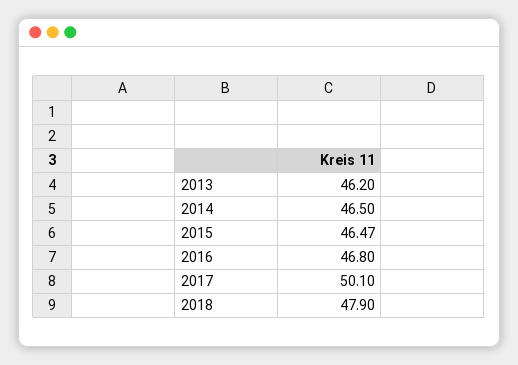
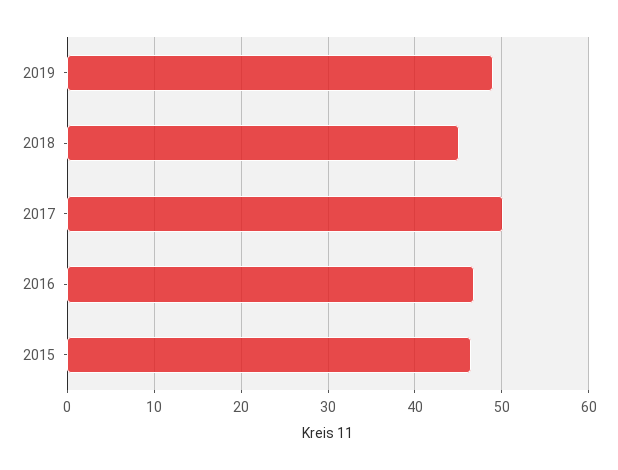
2013: 46.2 -> none
2014: 46.5 -> none
2018: 47.9 -> 45
2019: none -> 49

